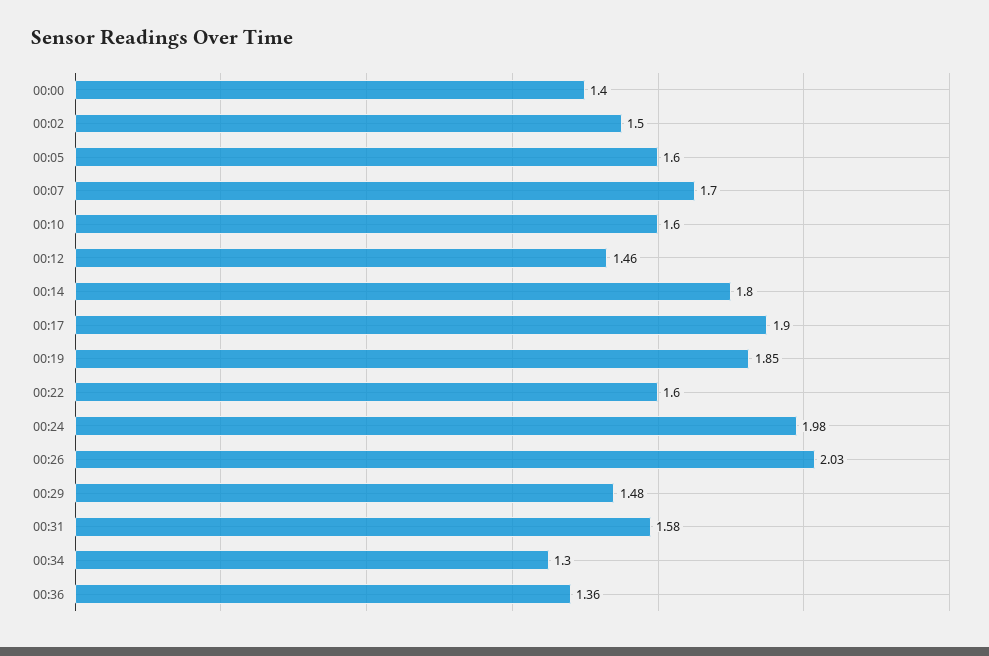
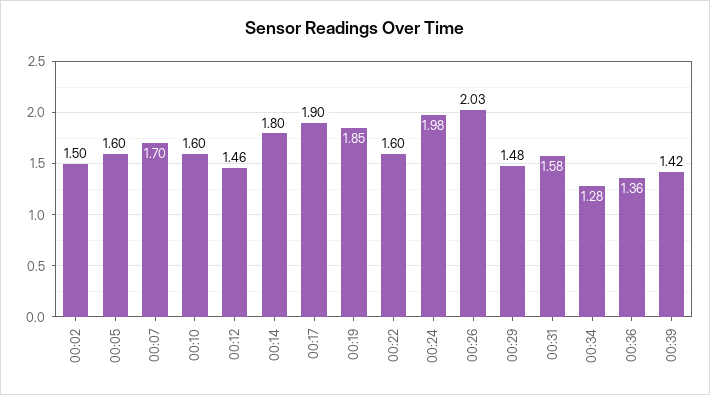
00:00: 1.4 -> none
00:34: 1.3 -> 1.28
00:39: none -> 1.42

